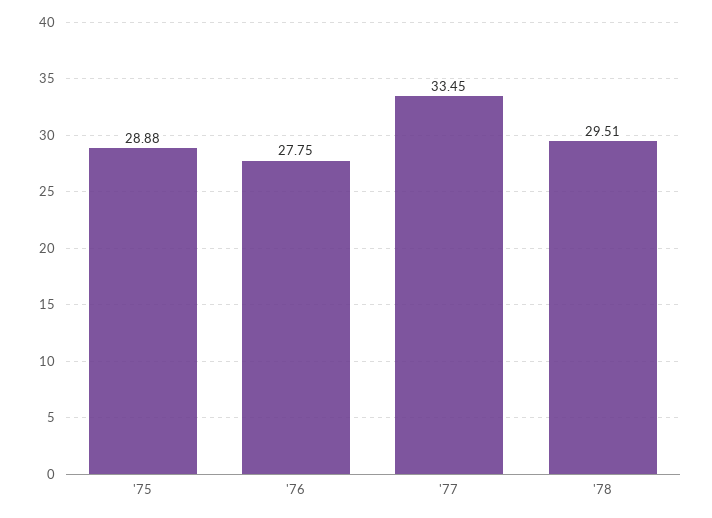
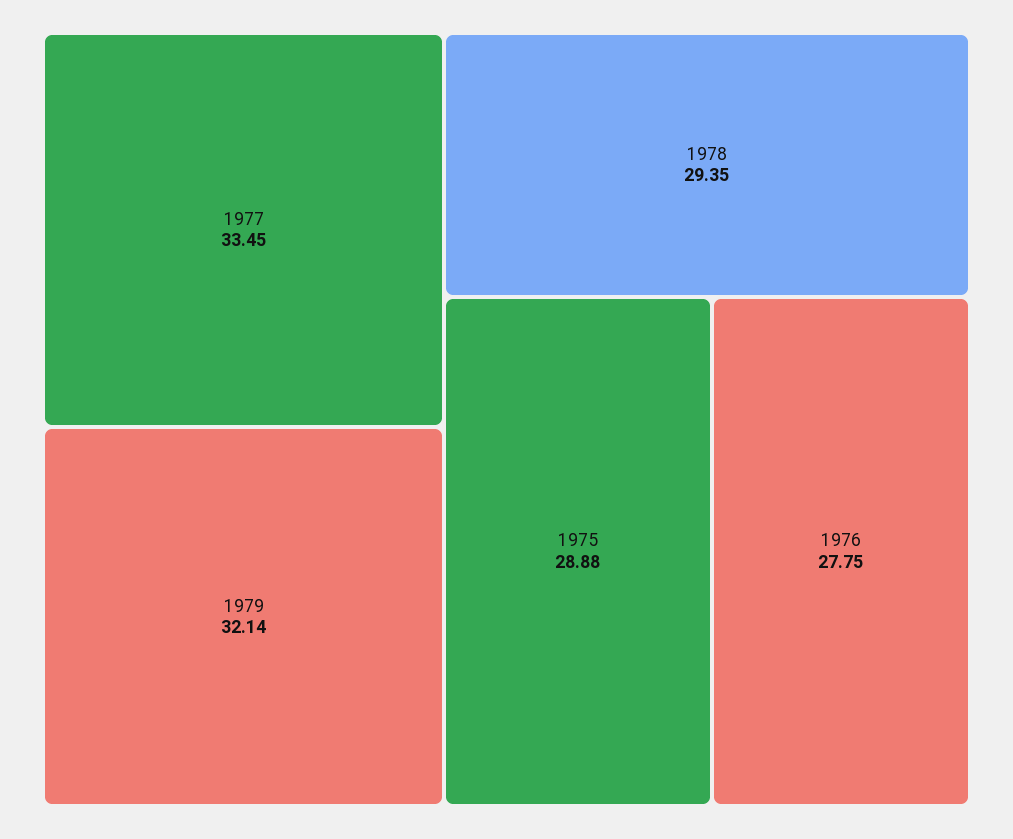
'78: 29.51 -> 29.35
1979: none -> 32.14

